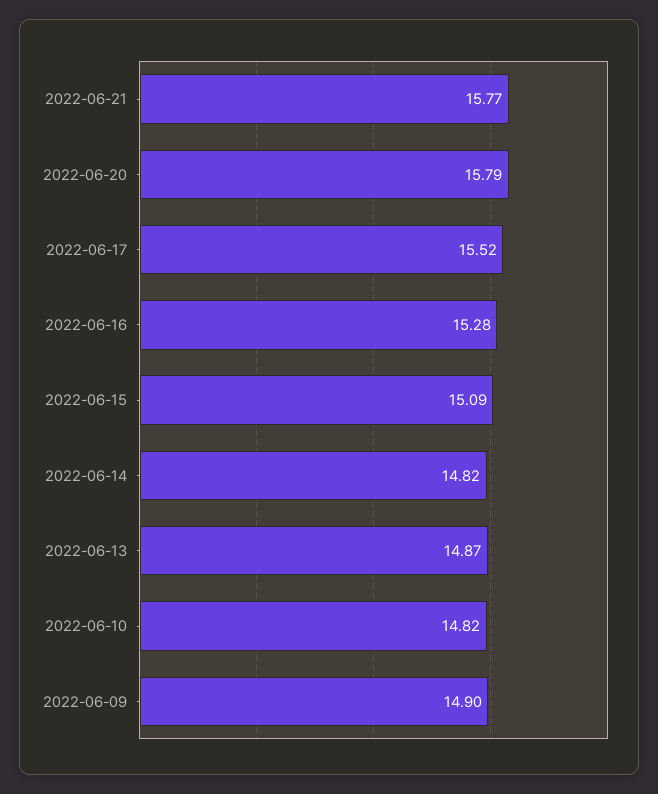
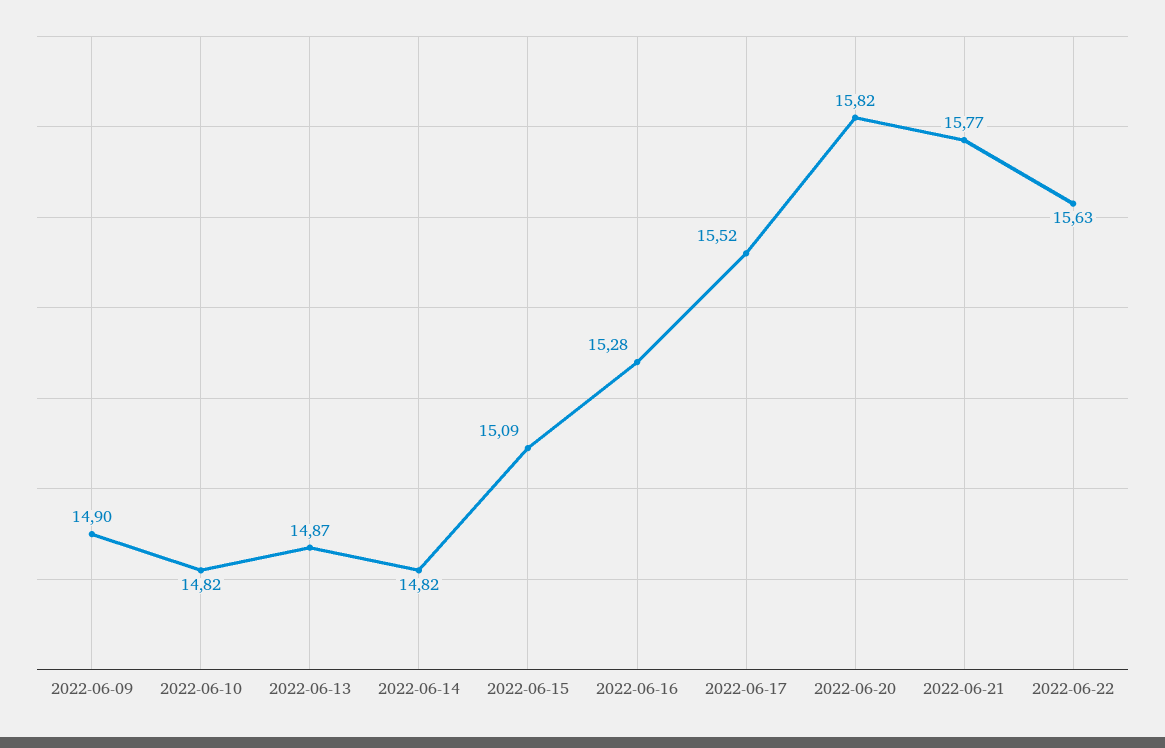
2022-06-20: 15.79 -> 15.82
2022-06-22: none -> 15.63

